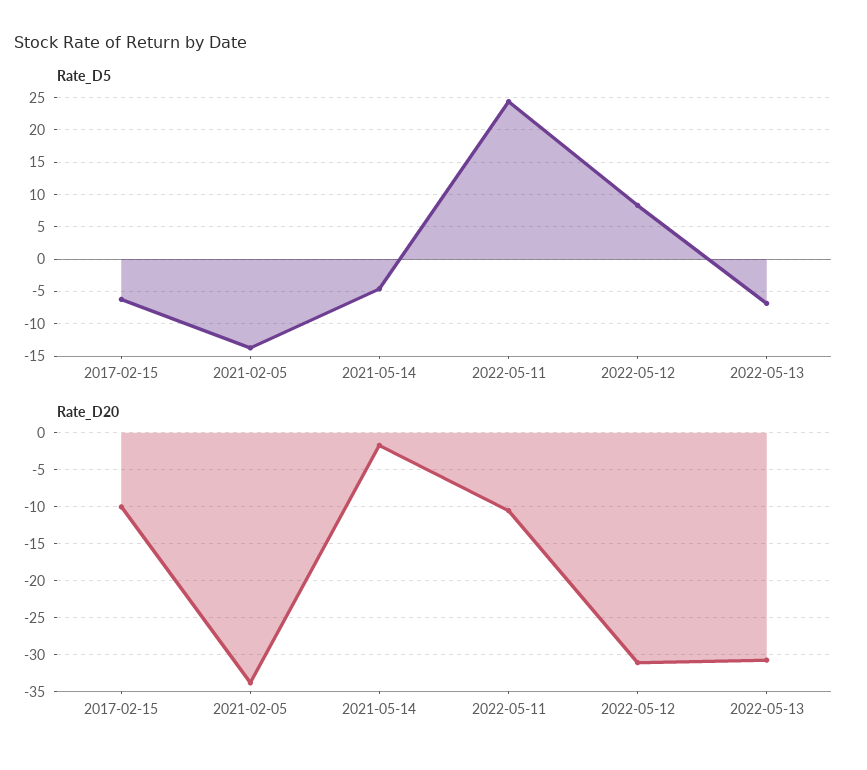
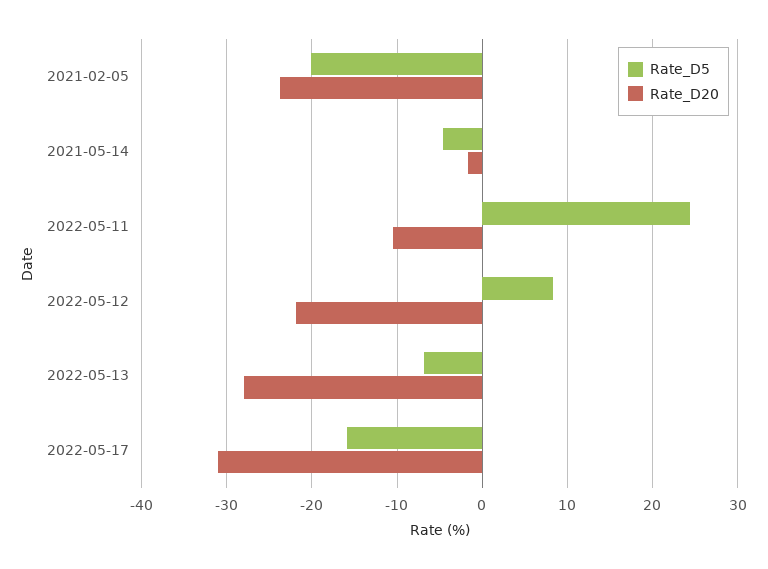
Rate_D5, 2017-02-15: -6 -> none
Rate_D5, 2021-02-05: -14 -> -20
Rate_D20, 2017-02-15: -10 -> none
Rate_D20, 2021-02-05: -34 -> -24
Rate_D20, 2022-05-12: -31 -> -22
Rate_D20, 2022-05-13: -31 -> -28
Rate_D5, 2022-05-17: none -> -16
Rate_D20, 2022-05-17: none -> -31

